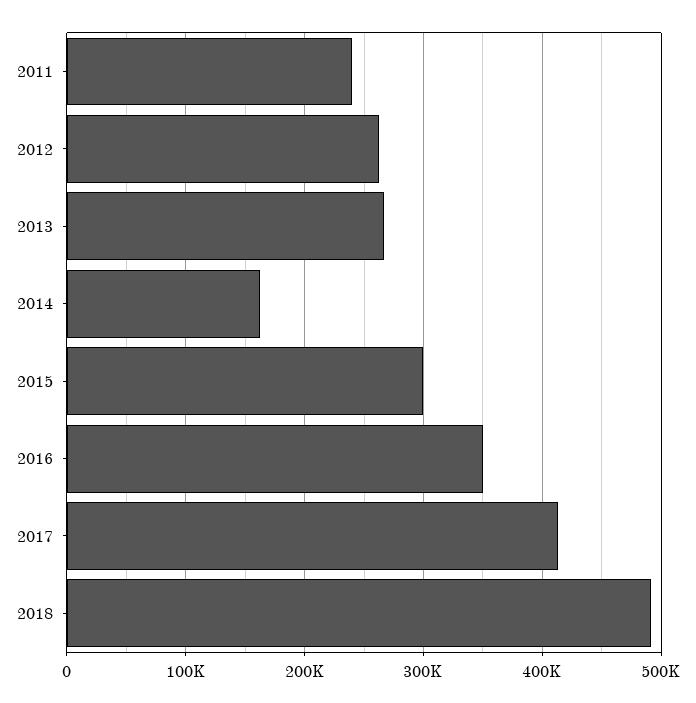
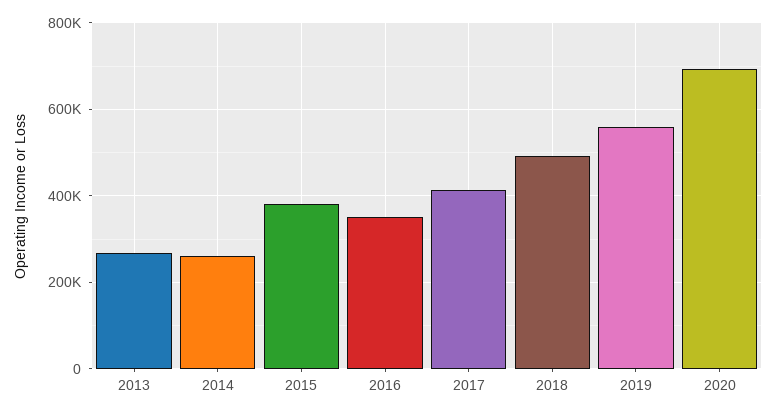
2011: 240000 -> none
2012: 260000 -> none
2014: 160000 -> 260000
2015: 300000 -> 380000
2019: none -> 560000
2020: none -> 700000

